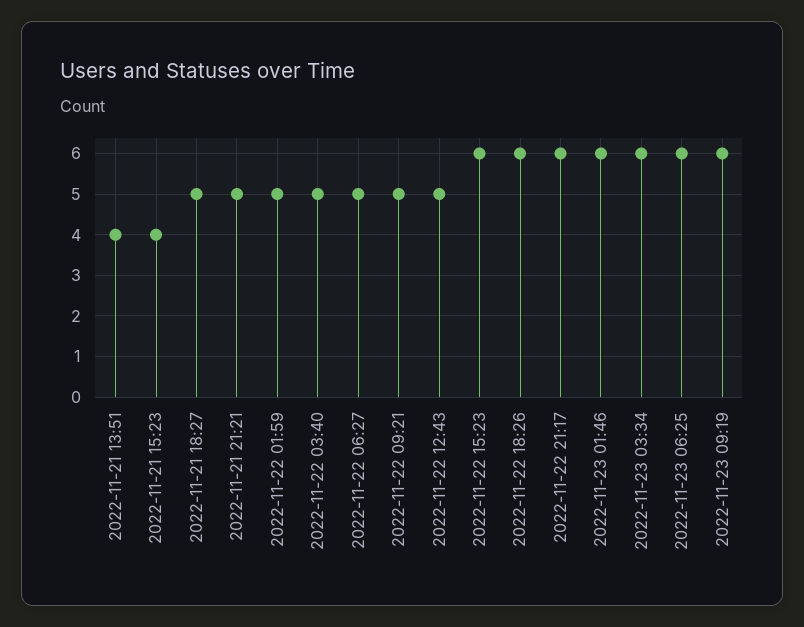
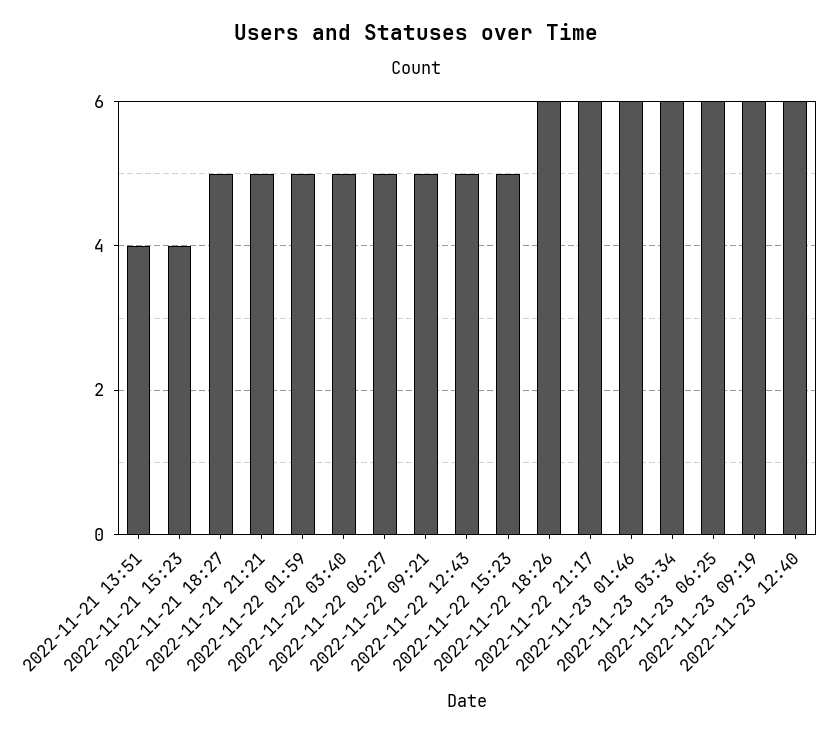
2022-11-22 15:23: 6 -> 5
2022-11-23 12:40: none -> 6

